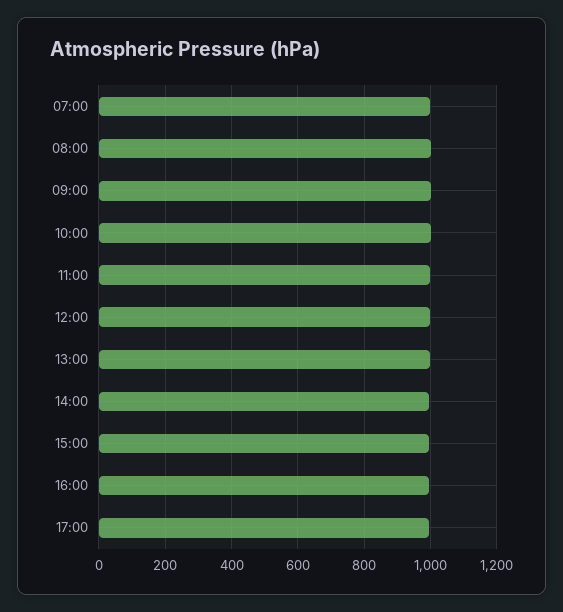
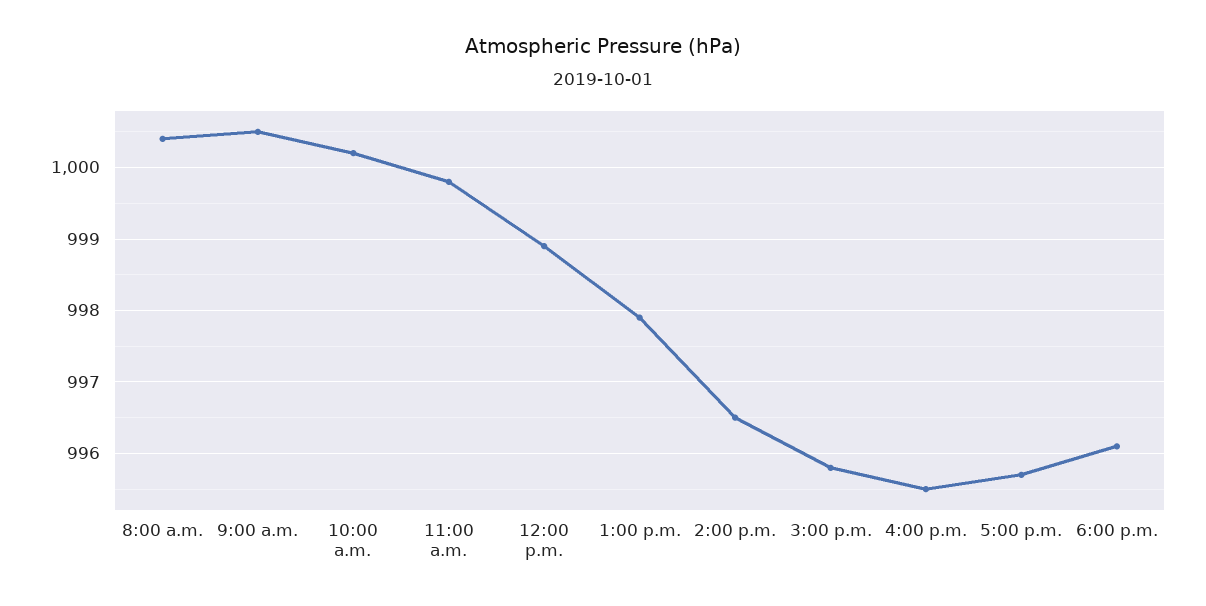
07:00: 1000 -> none
6:00 p.m.: none -> 996.1

